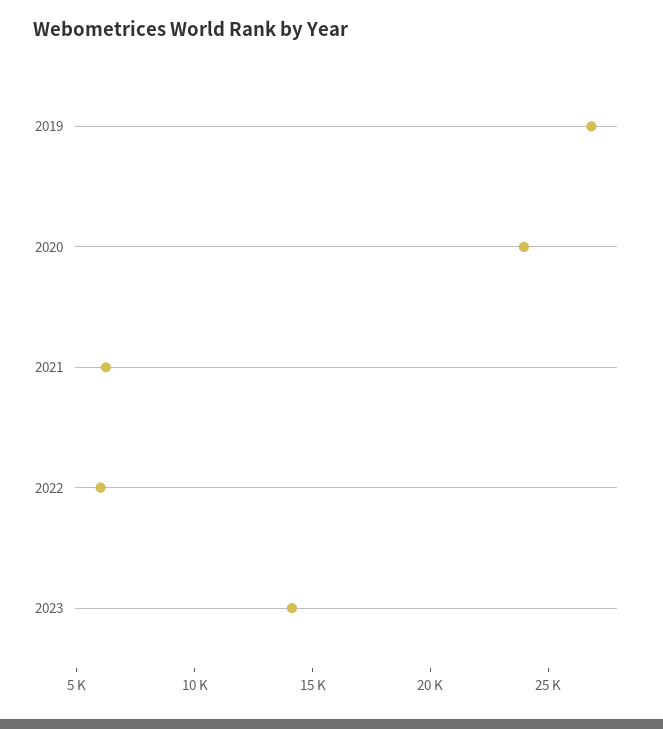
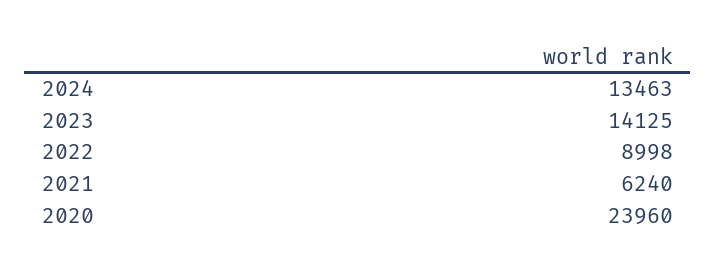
2019: 27000 -> none
2022: 6000 -> 8998
2024: none -> 13463

